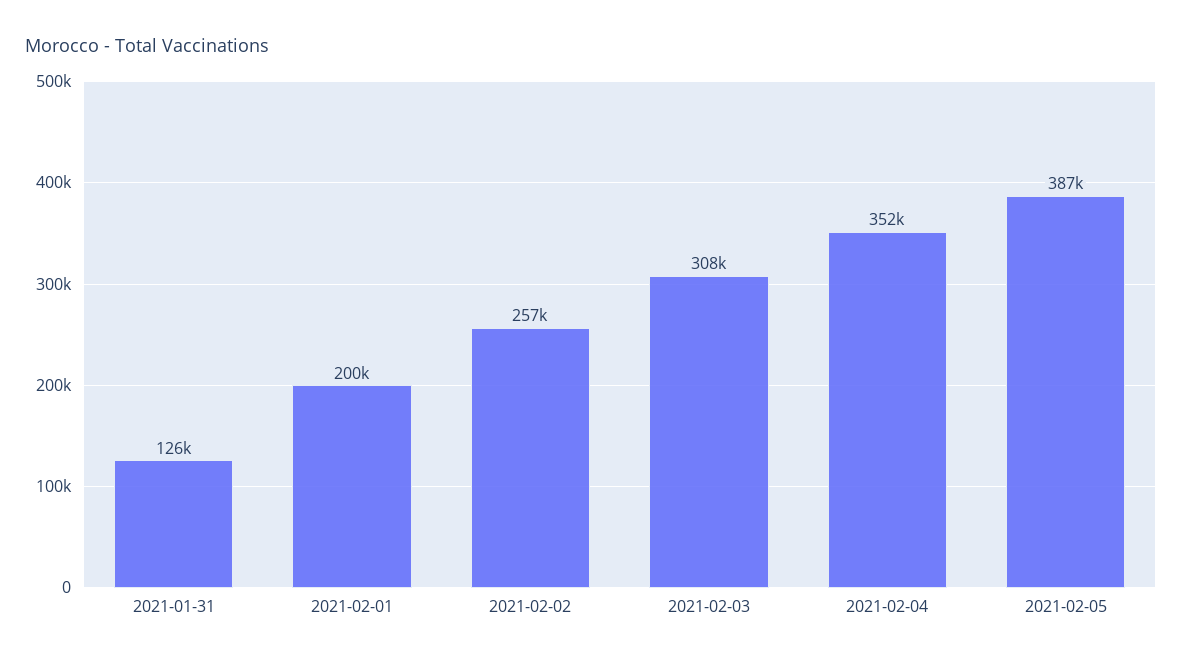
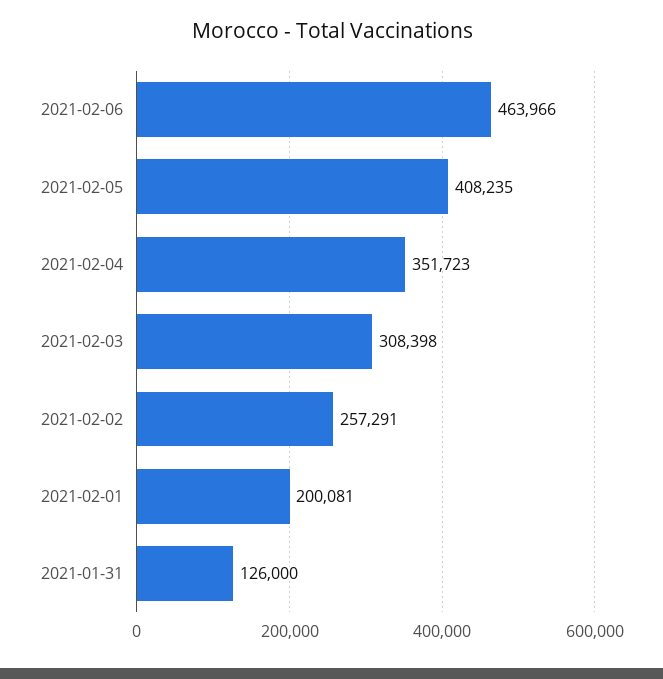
2021-02-05: 387000 -> 408235
2021-02-06: none -> 463966

